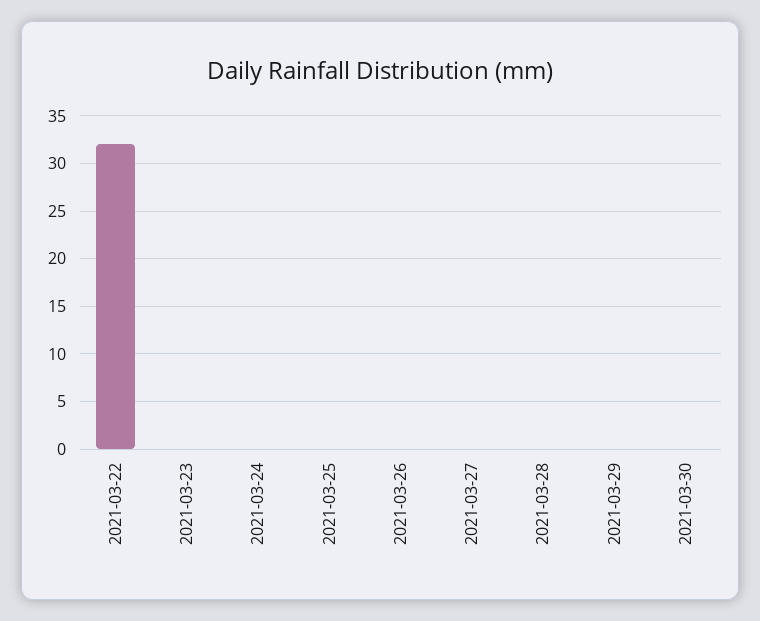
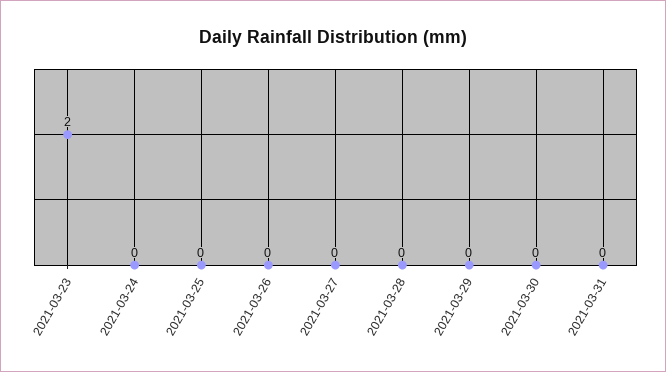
2021-03-22: 32 -> none
2021-03-23: 0 -> 2
2021-03-31: none -> 0

